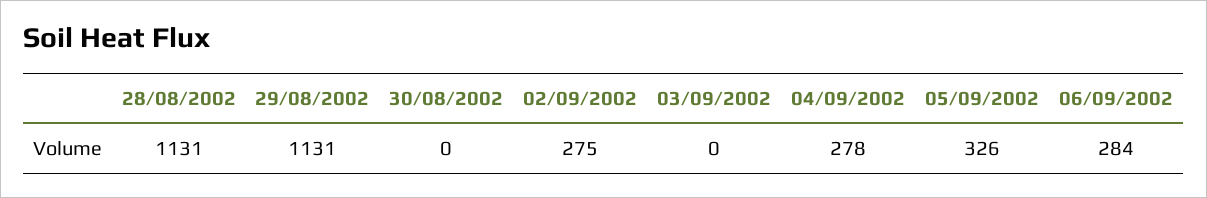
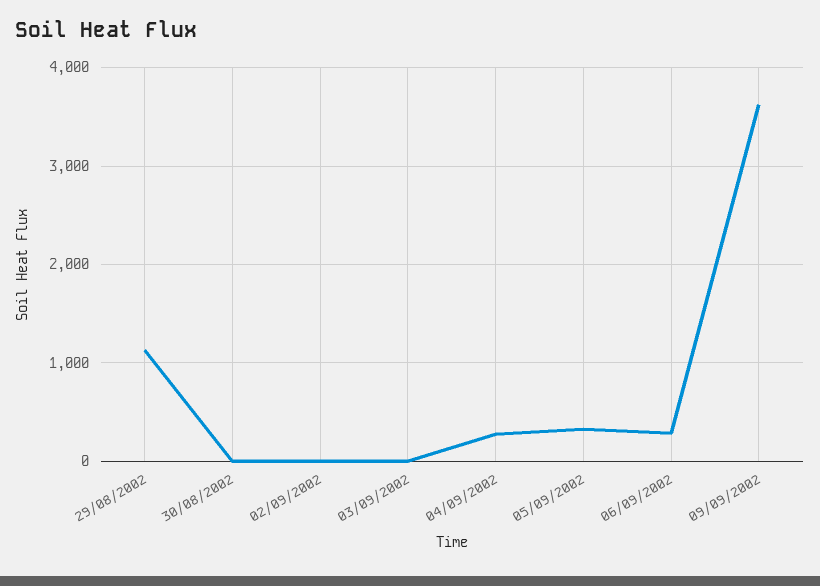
28/08/2002: 1131 -> none
02/09/2002: 275 -> 0
09/09/2002: none -> 3600

